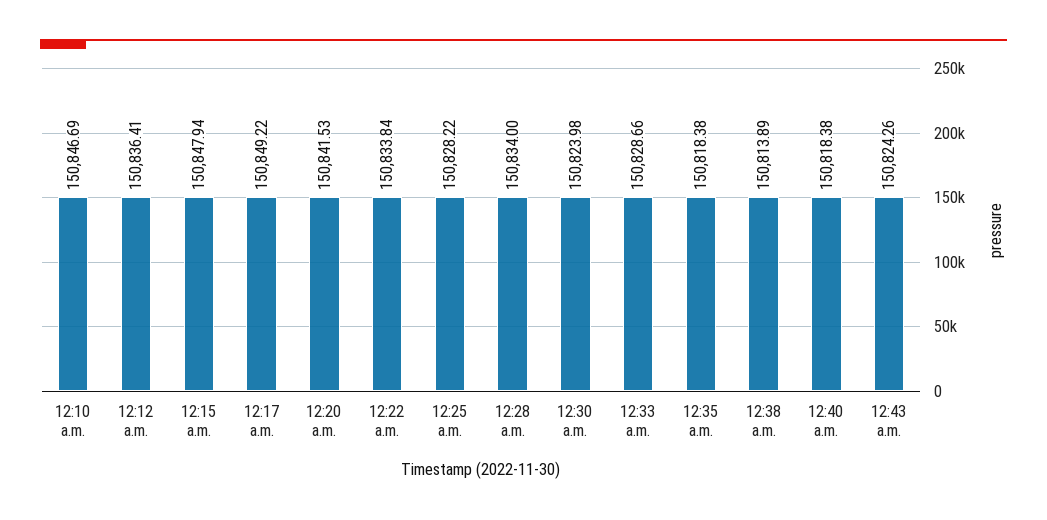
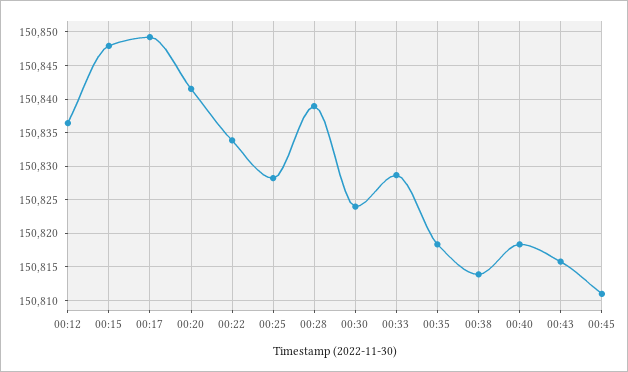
12:10 a.m.: 150846.69 -> none
12:28 a.m.: 150834 -> 150839
12:43 a.m.: 150824.26 -> 150816
00:45: none -> 150811

